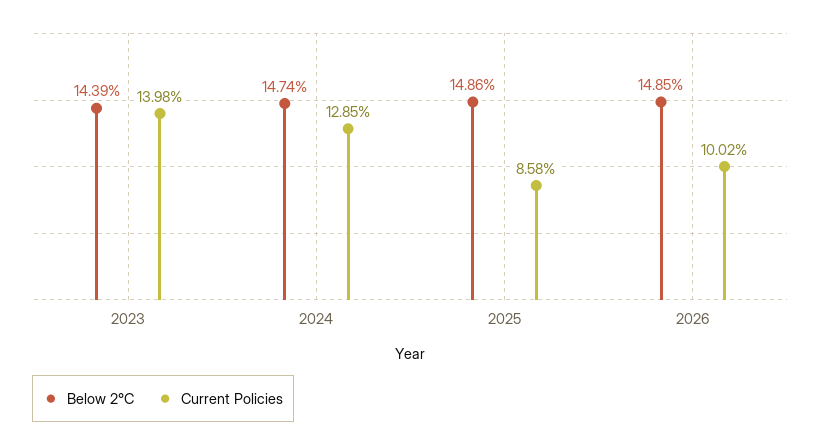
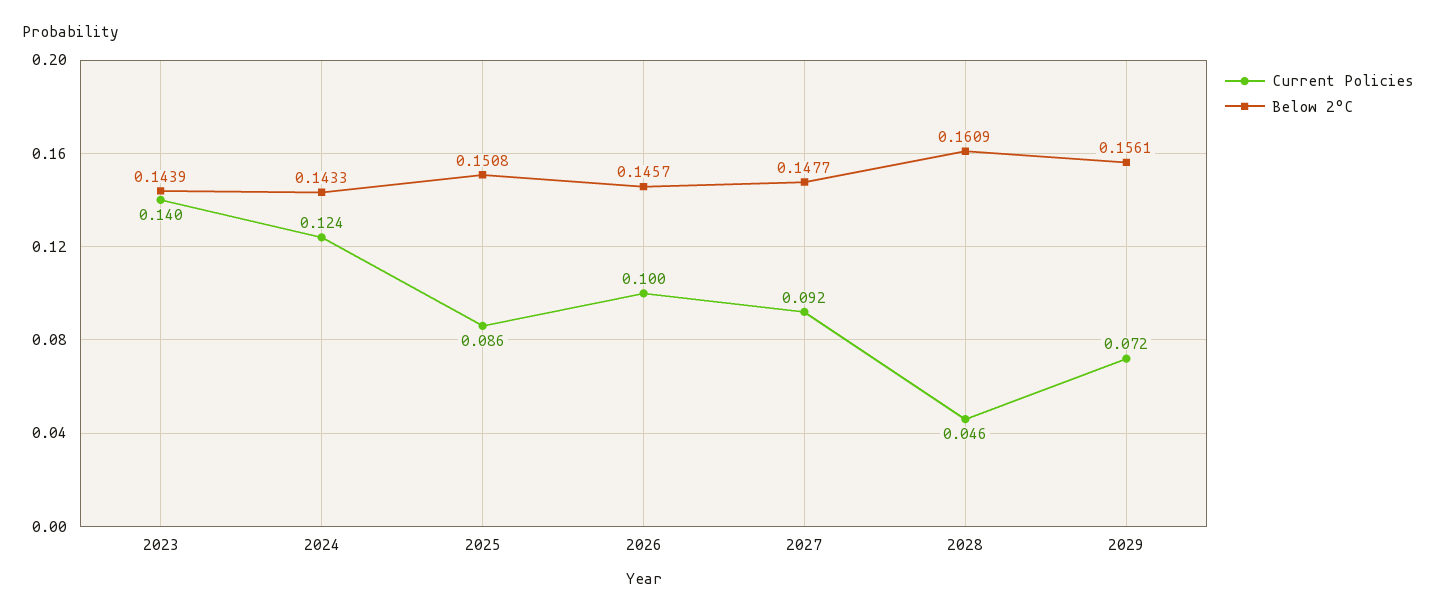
Below 2°C, 2024: 0.1474 -> 0.1433
Current Policies, 2024: 0.1285 -> 0.124
Below 2°C, 2025: 0.1486 -> 0.1508
Below 2°C, 2026: 0.1485 -> 0.1457
Current Policies, 2027: none -> 0.092
Below 2°C, 2027: none -> 0.1477
Current Policies, 2028: none -> 0.046
Below 2°C, 2028: none -> 0.1609
Current Policies, 2029: none -> 0.072
Below 2°C, 2029: none -> 0.1561

